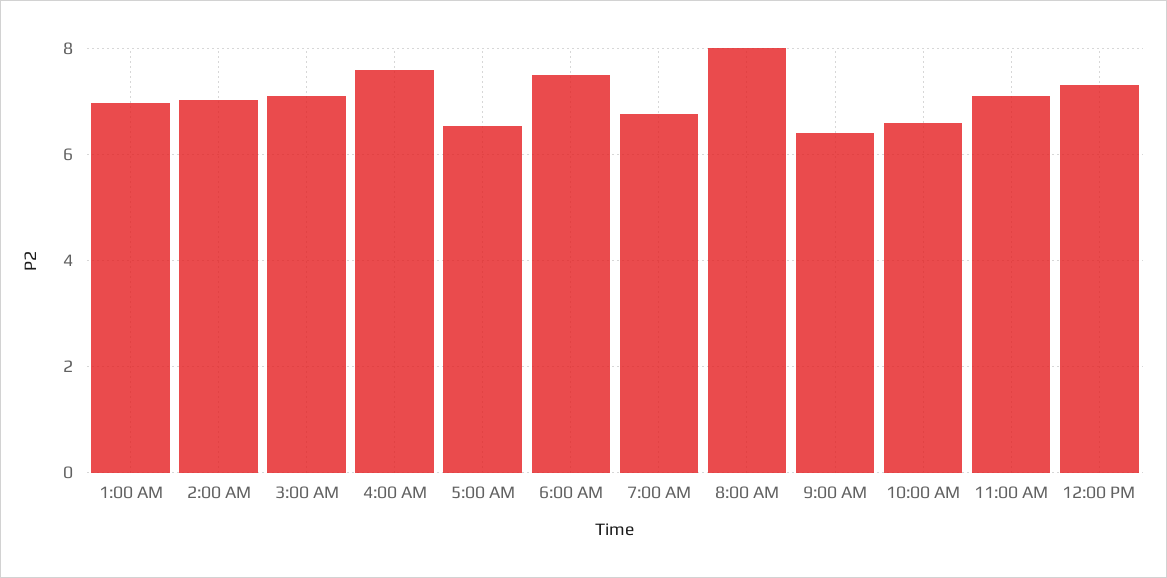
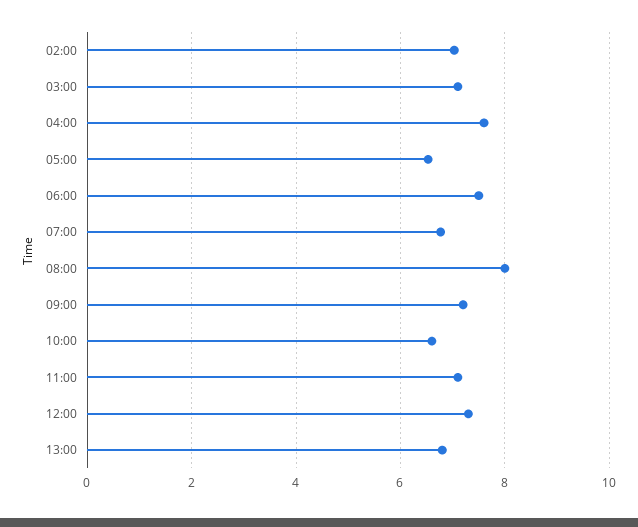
1:00 AM: 7 -> none
9:00 AM: 6.4 -> 7.2
13:00: none -> 6.8

